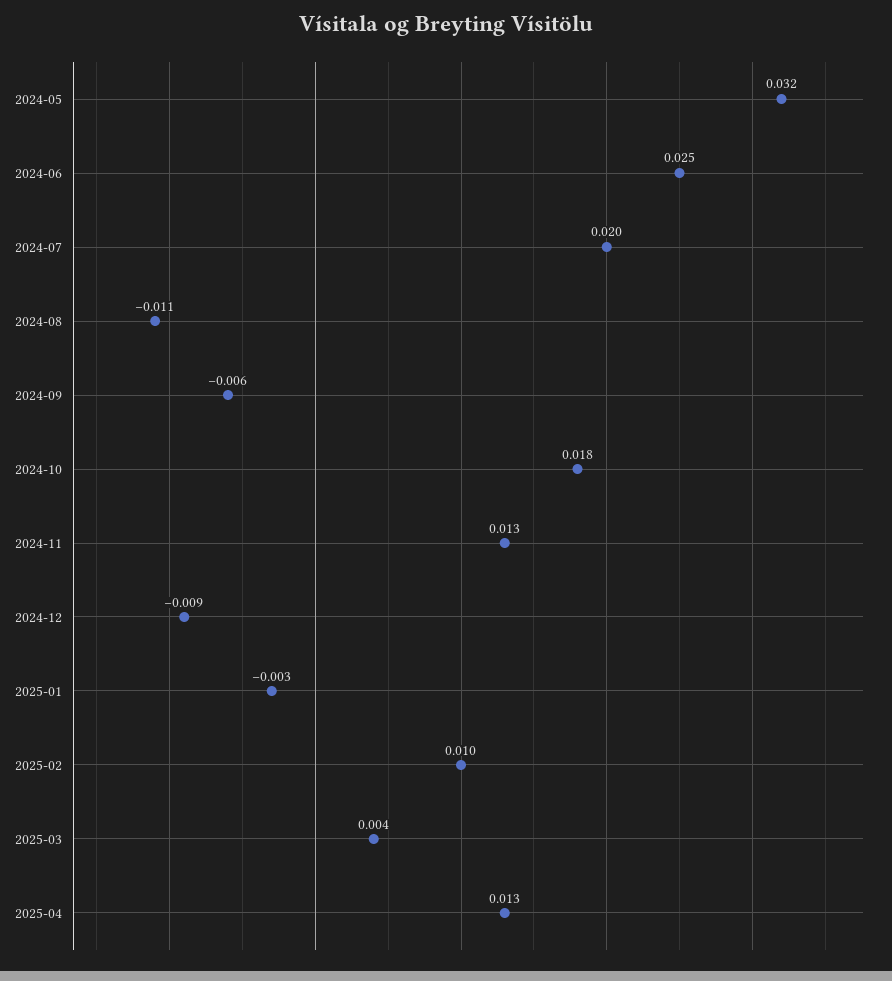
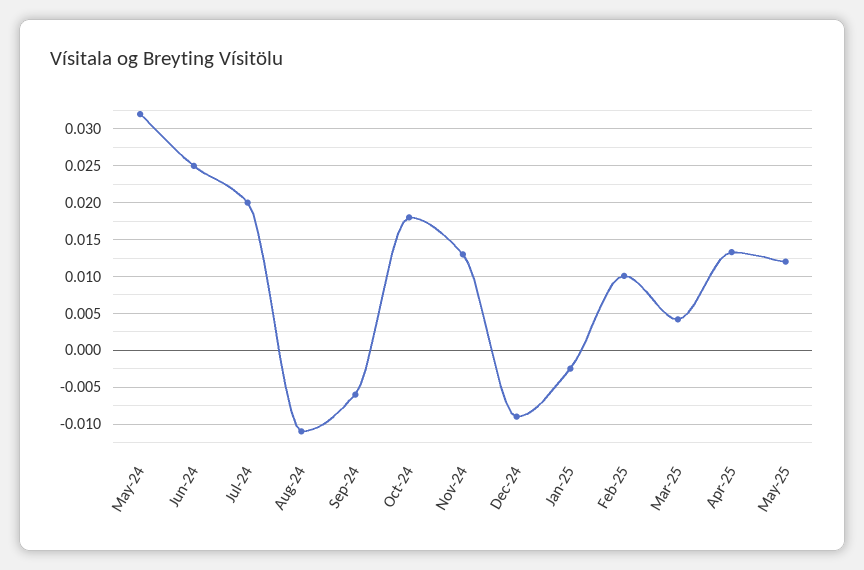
May-25: none -> 0.012

